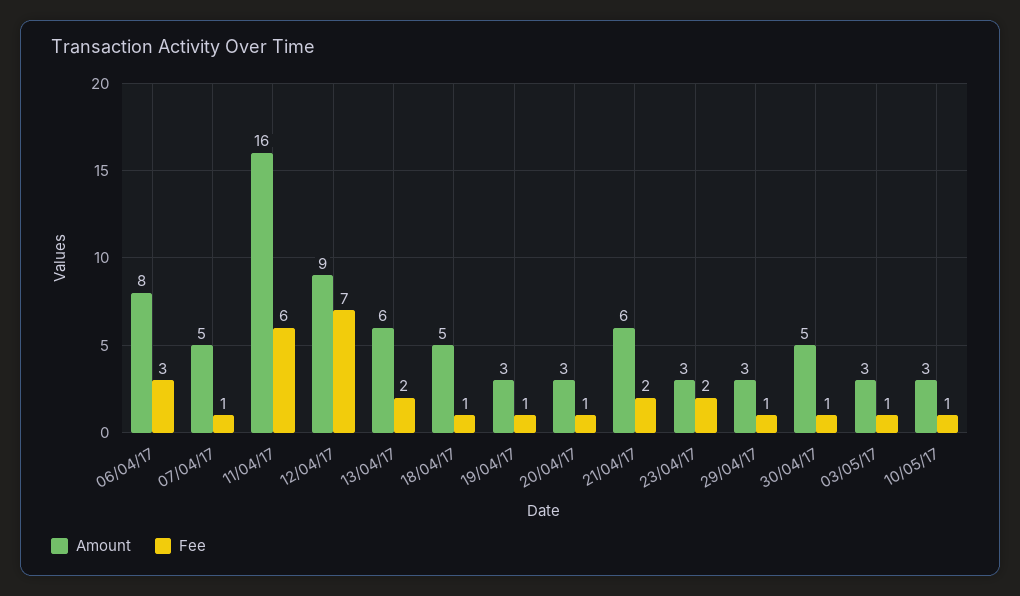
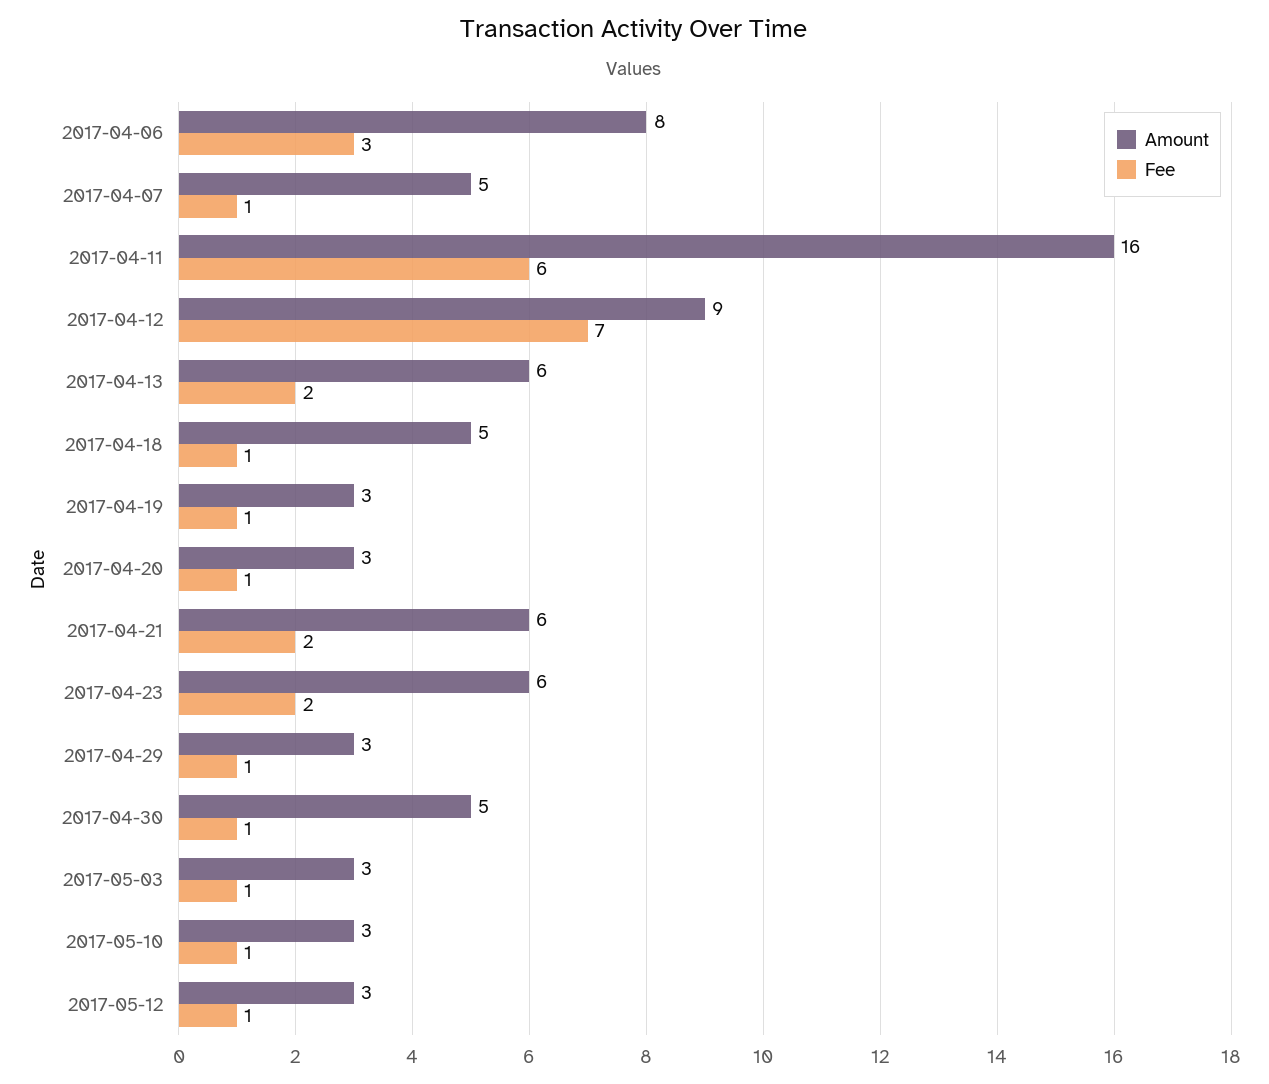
Amount, 23/04/17: 3 -> 6
Amount, 2017-05-12: none -> 3
Fee, 2017-05-12: none -> 1

